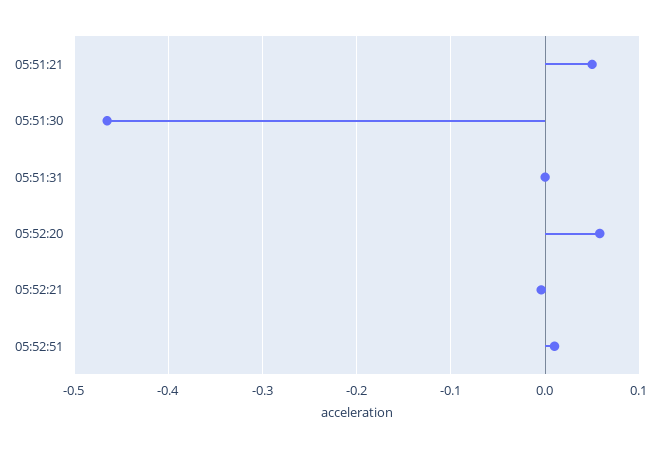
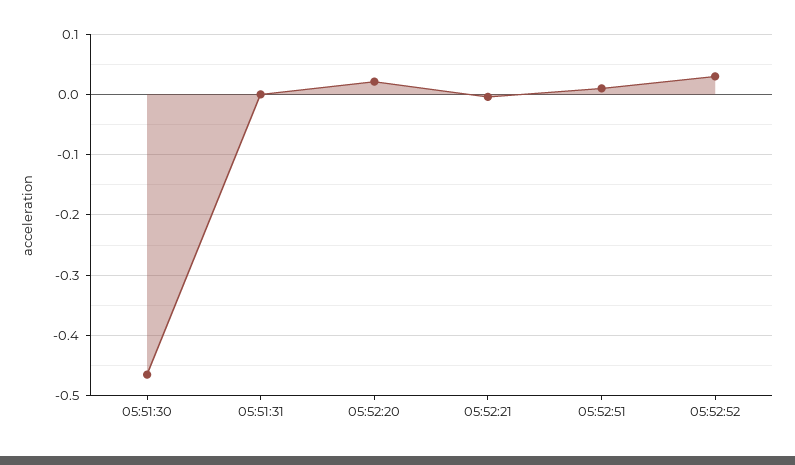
05:51:21: 0.05 -> none
05:52:20: 0.06 -> 0.02
05:52:52: none -> 0.03

